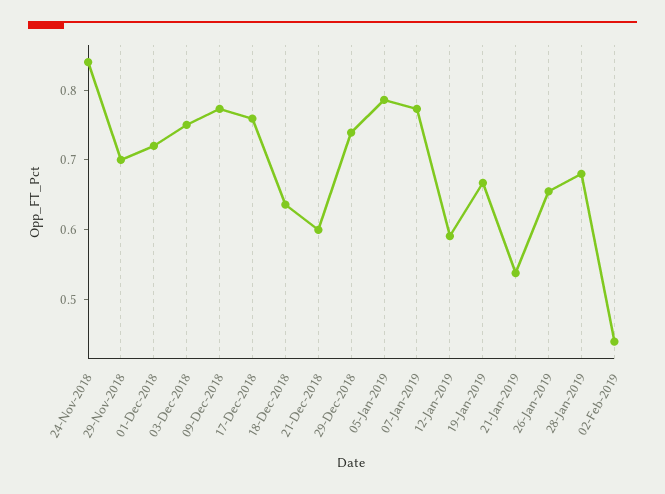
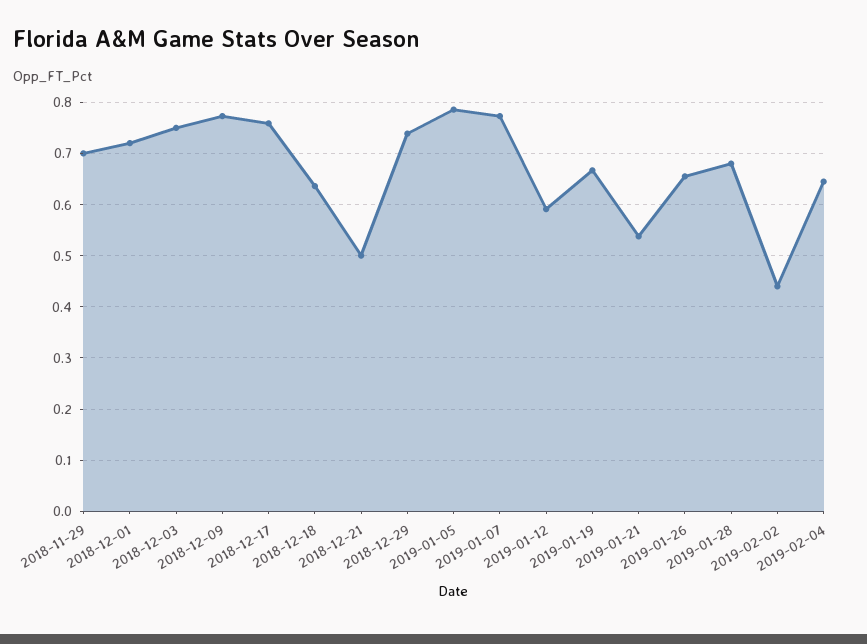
24-Nov-2018: 0.84 -> none
21-Dec-2018: 0.6 -> 0.5
2019-02-04: none -> 0.64

